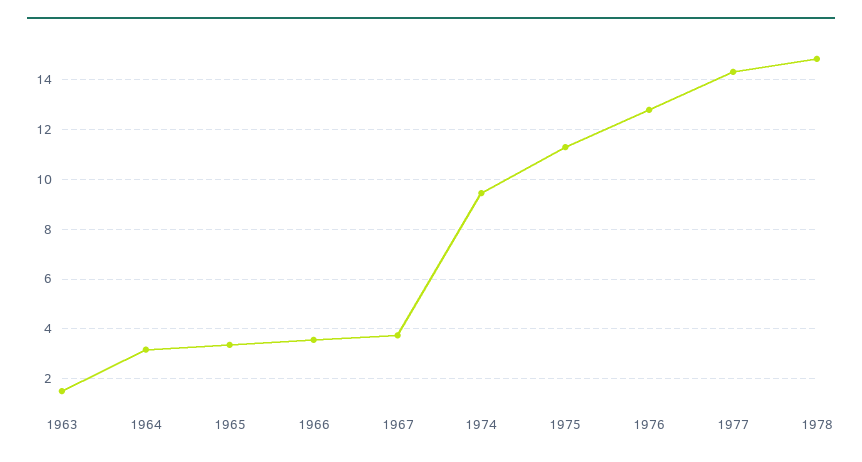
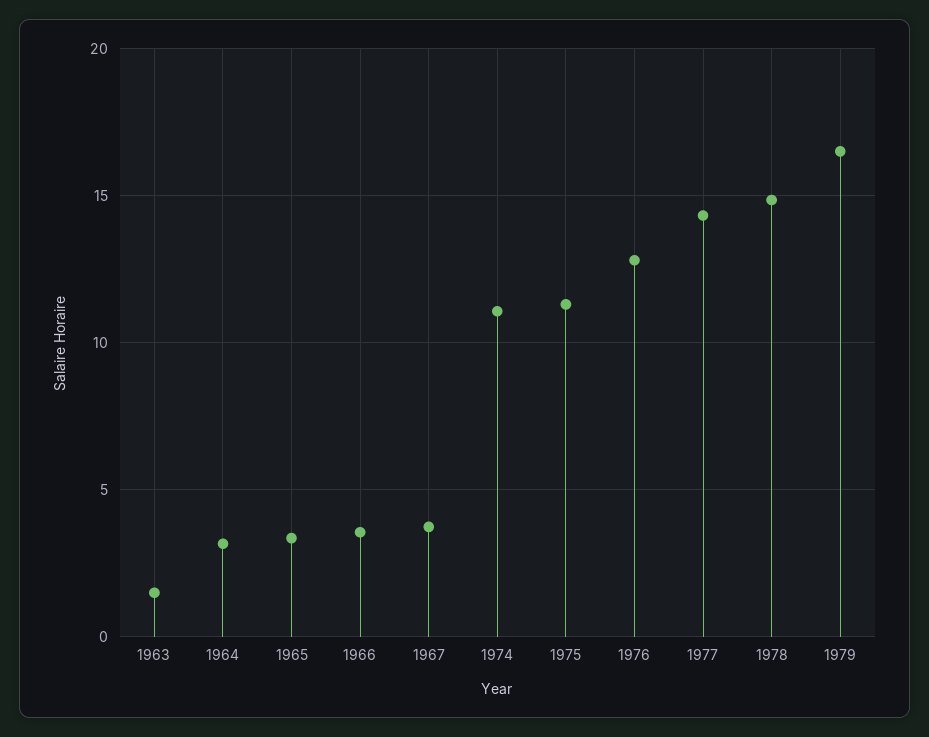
1974: 9.5 -> 11
1979: none -> 16.5

